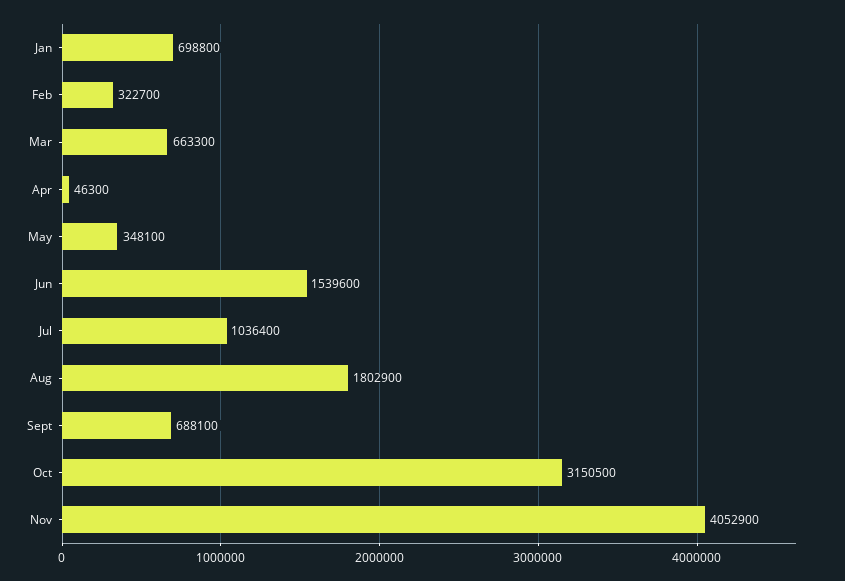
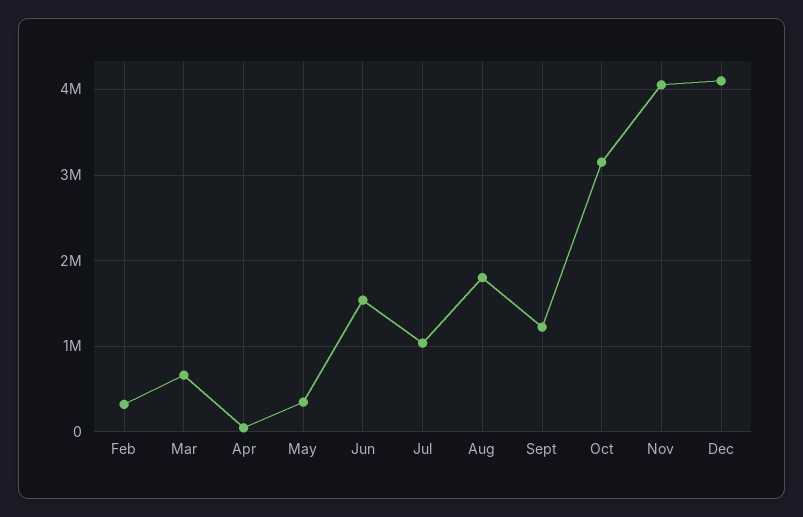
Jan: 698800 -> none
Sept: 688100 -> 1200000
Dec: none -> 4100000

